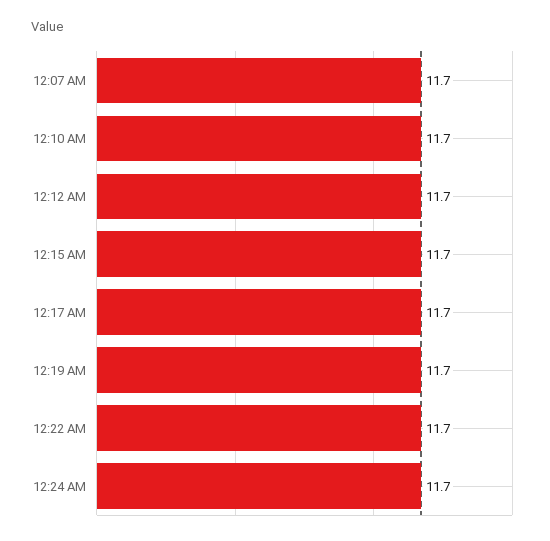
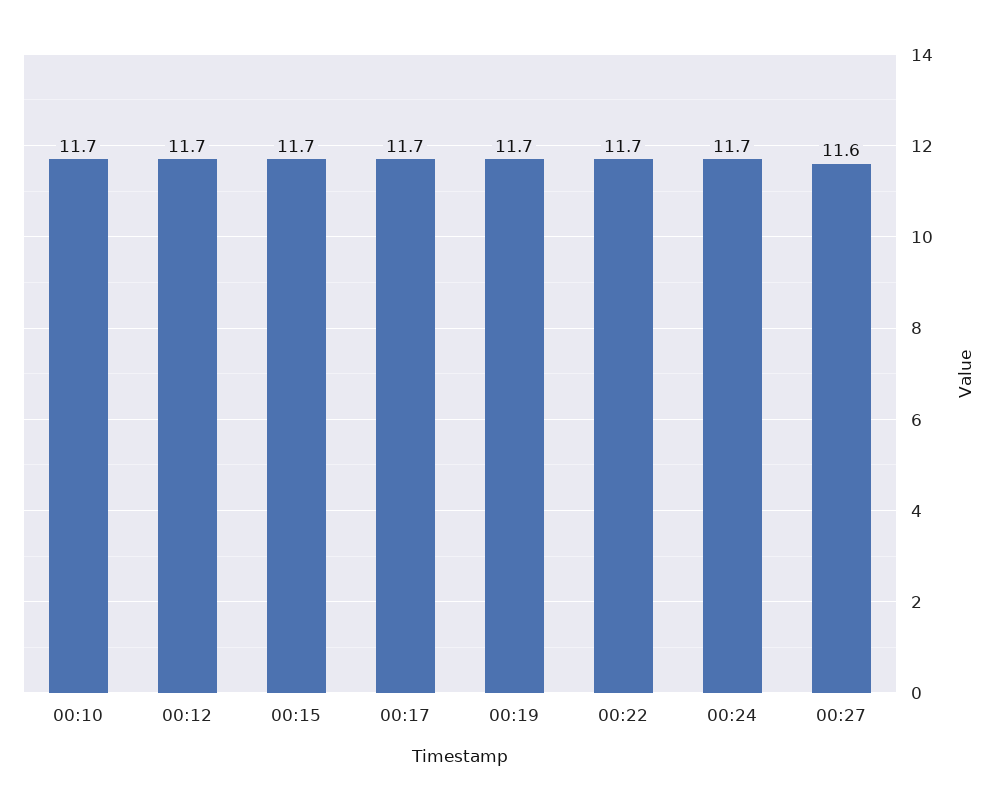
12:07 AM: 11.7 -> none
00:27: none -> 11.6

